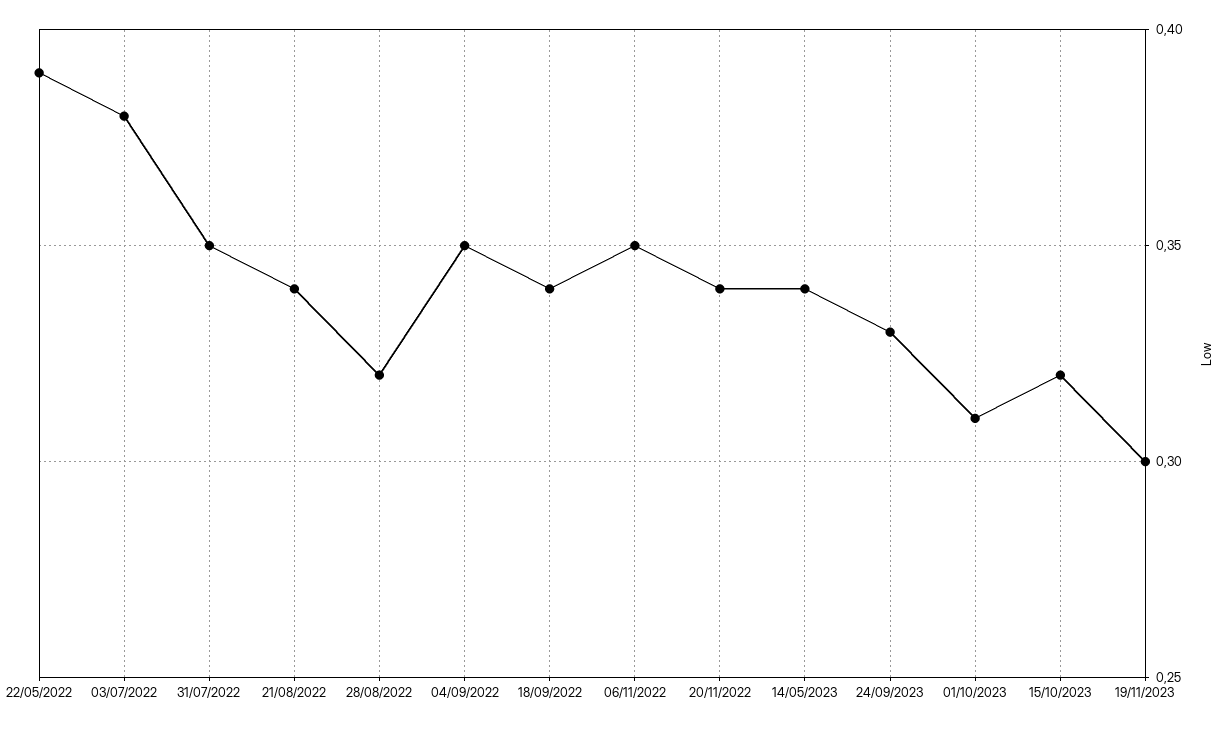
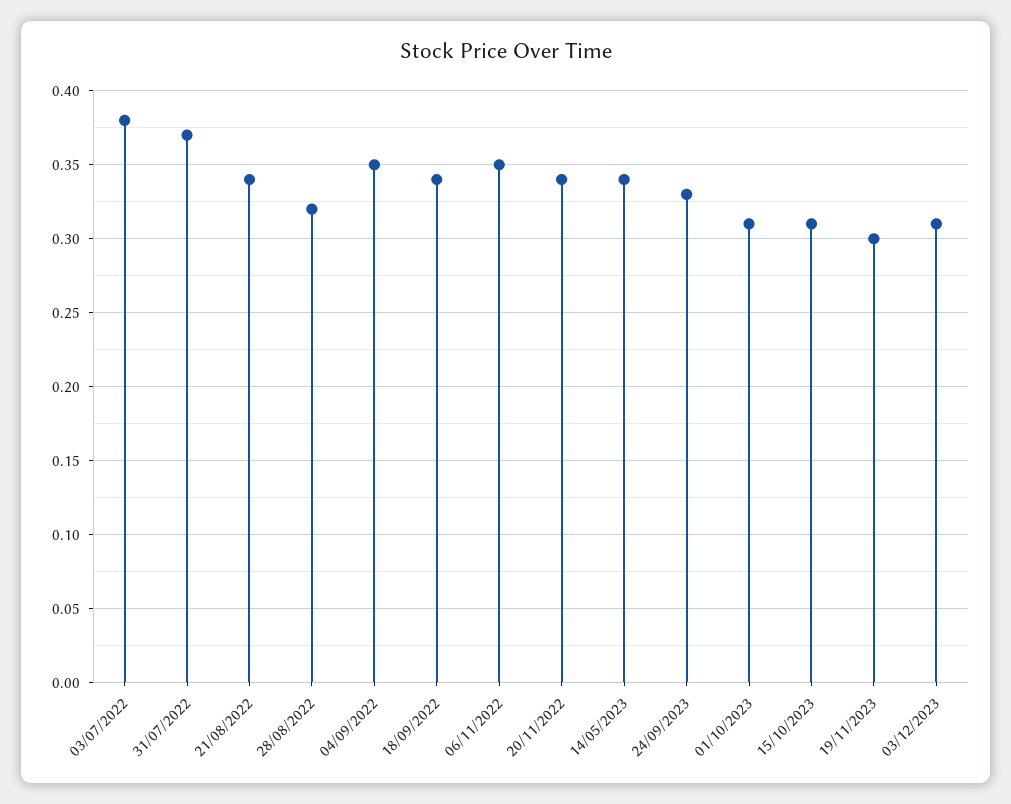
22/05/2022: 0.39 -> none
31/07/2022: 0.35 -> 0.37
15/10/2023: 0.32 -> 0.31
03/12/2023: none -> 0.31

